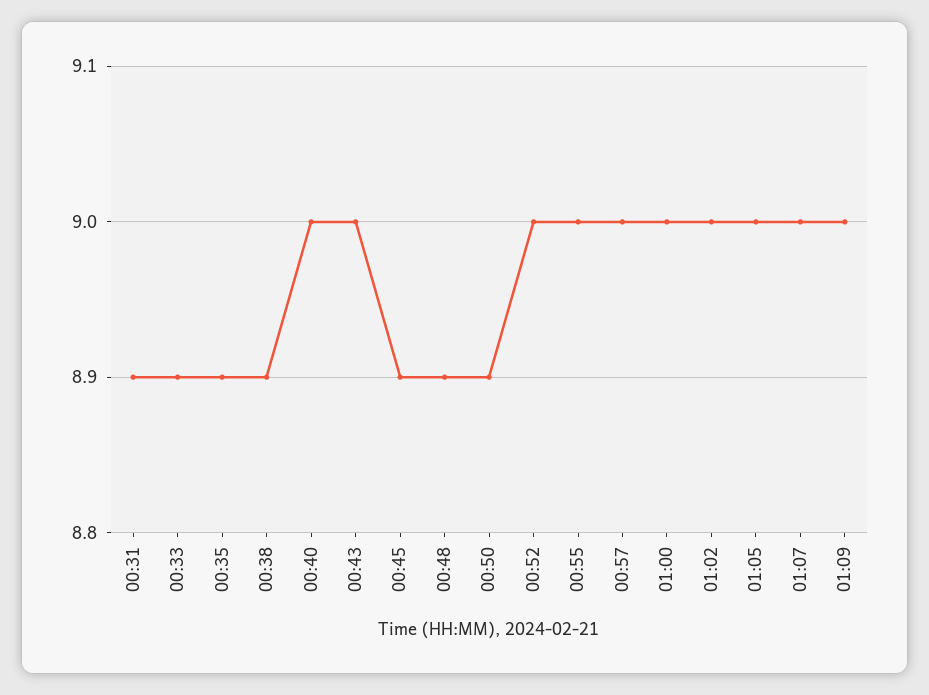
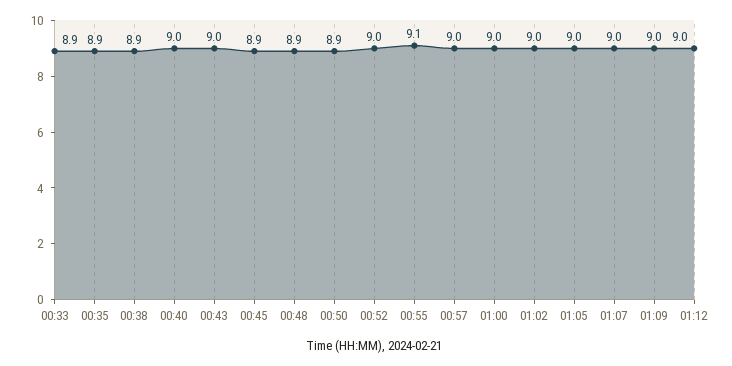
00:31: 8.9 -> none
00:55: 9 -> 9.1
01:12: none -> 9

